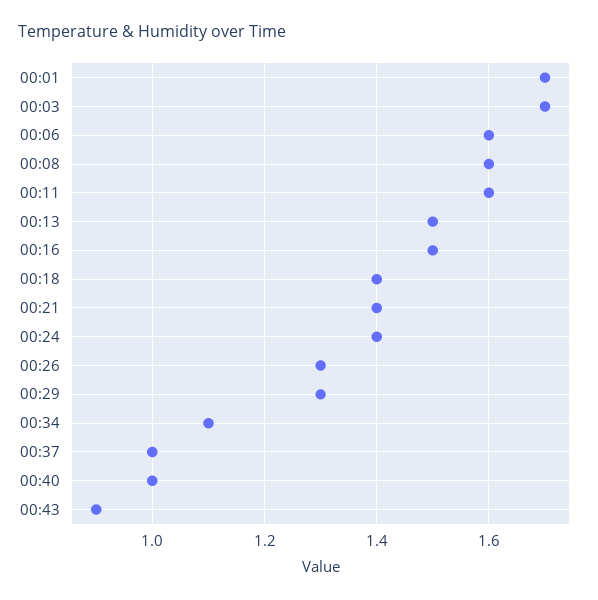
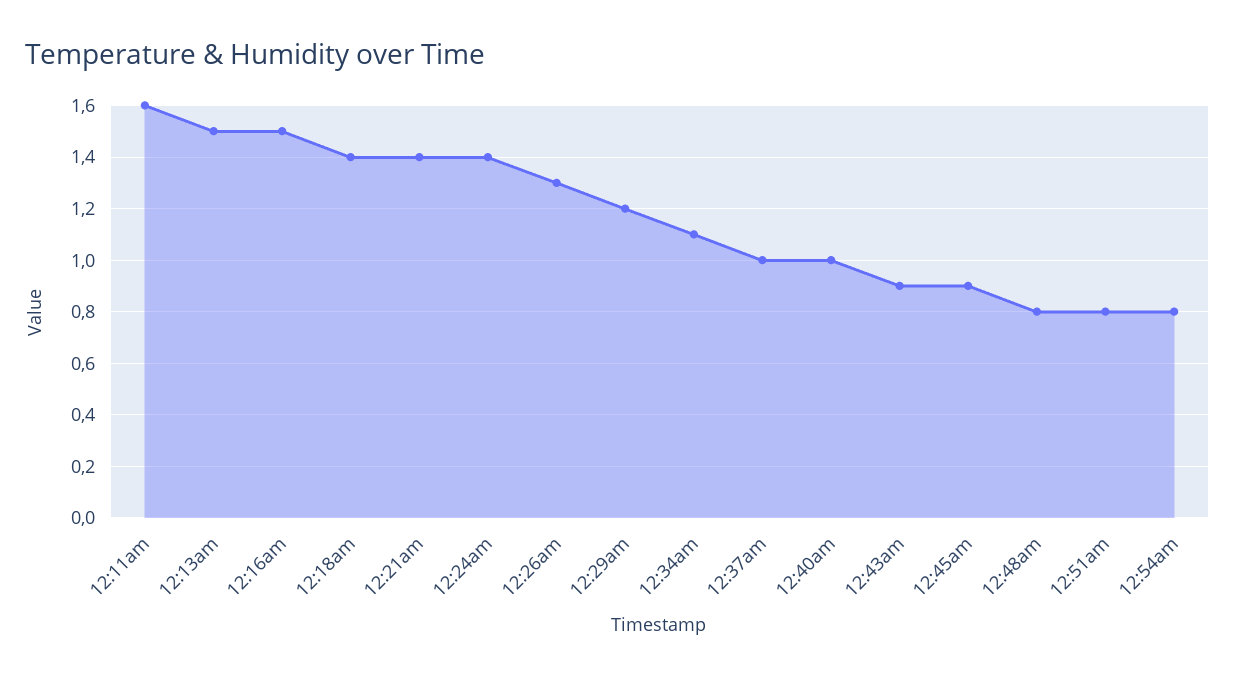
00:01: 1.7 -> none
00:03: 1.7 -> none
00:06: 1.6 -> none
00:08: 1.6 -> none
00:29: 1.3 -> 1.2
12:45am: none -> 0.9
12:48am: none -> 0.8
12:51am: none -> 0.8
12:54am: none -> 0.8

